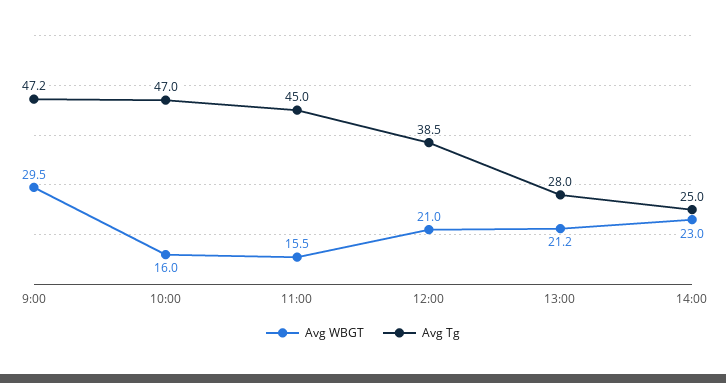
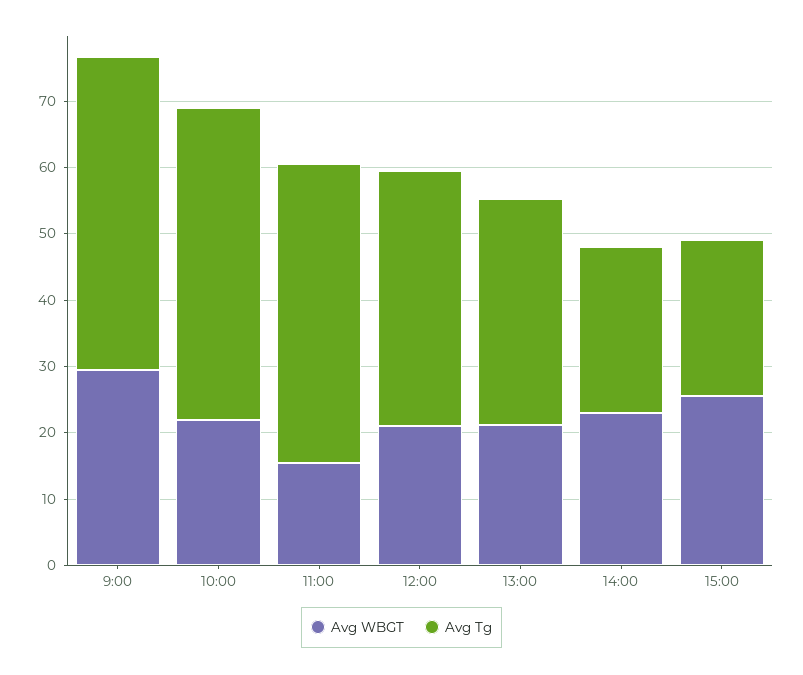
Avg WBGT, 10:00: 16 -> 22
Avg Tg, 13:00: 28 -> 34
Avg WBGT, 15:00: none -> 26
Avg Tg, 15:00: none -> 24

